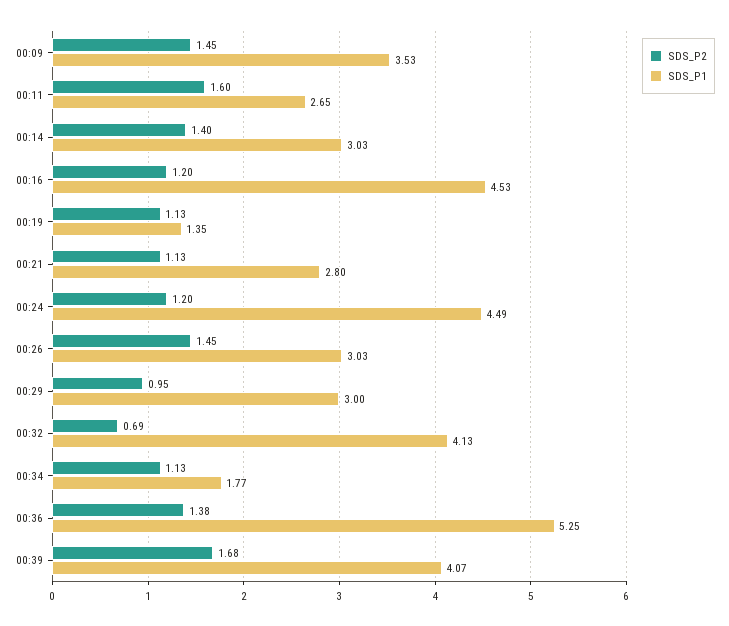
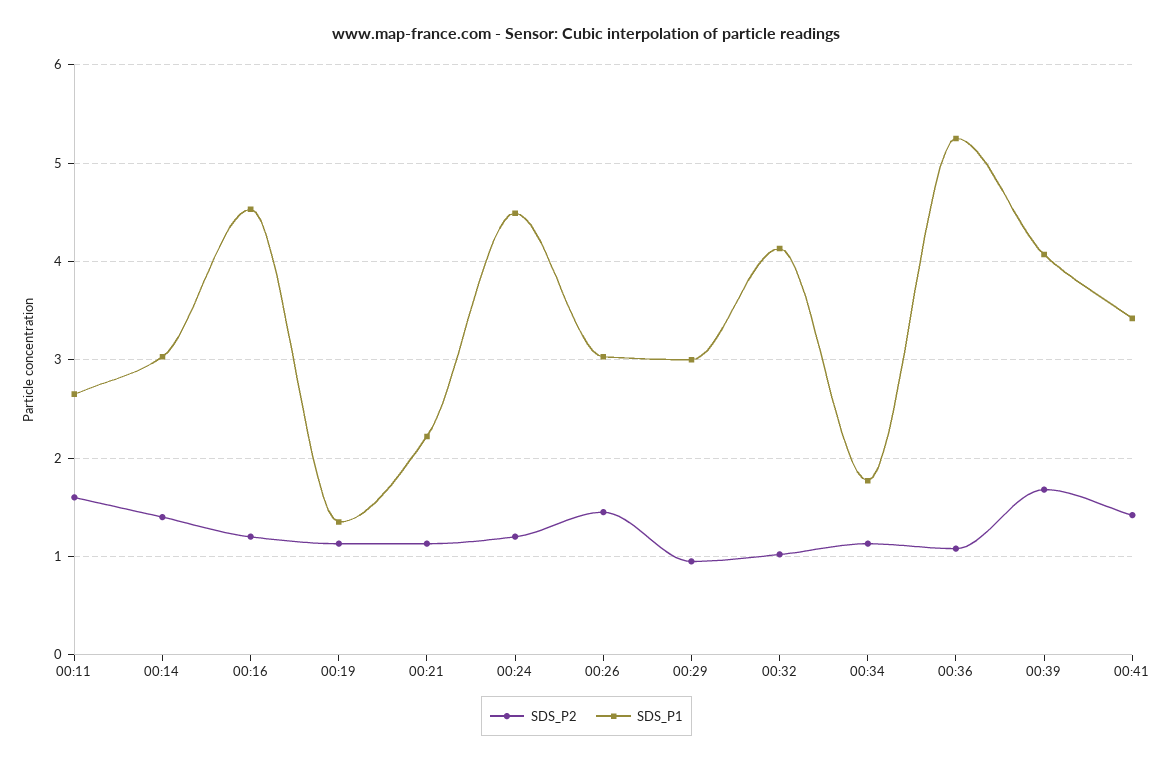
SDS_P2, 00:09: 1.45 -> none
SDS_P1, 00:09: 3.53 -> none
SDS_P1, 00:21: 2.8 -> 2.2
SDS_P2, 00:32: 0.69 -> 1
SDS_P2, 00:36: 1.38 -> 1.1
SDS_P2, 00:41: none -> 1.4
SDS_P1, 00:41: none -> 3.4

